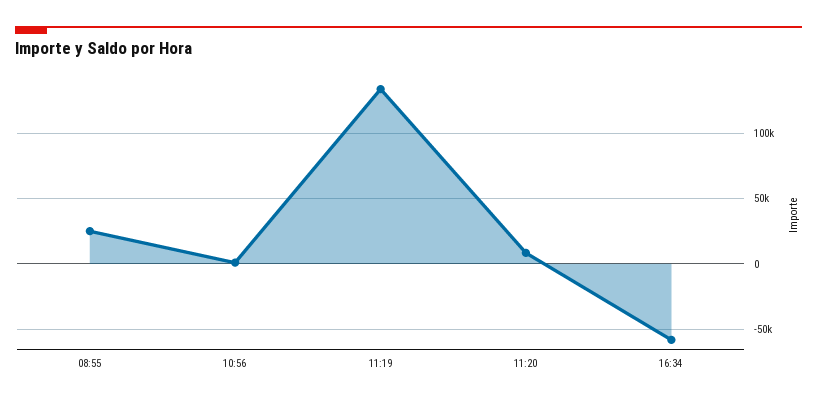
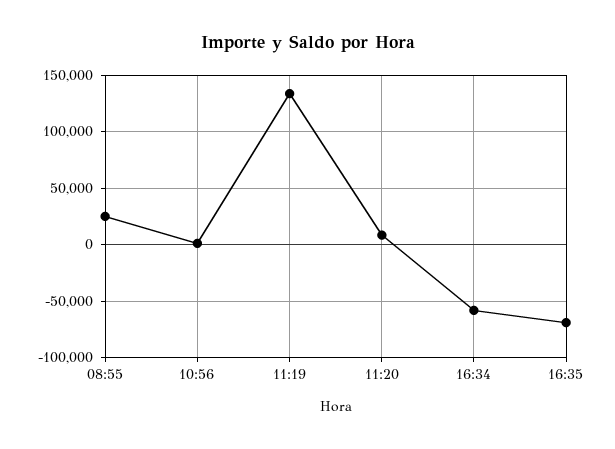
16:35: none -> -70000

